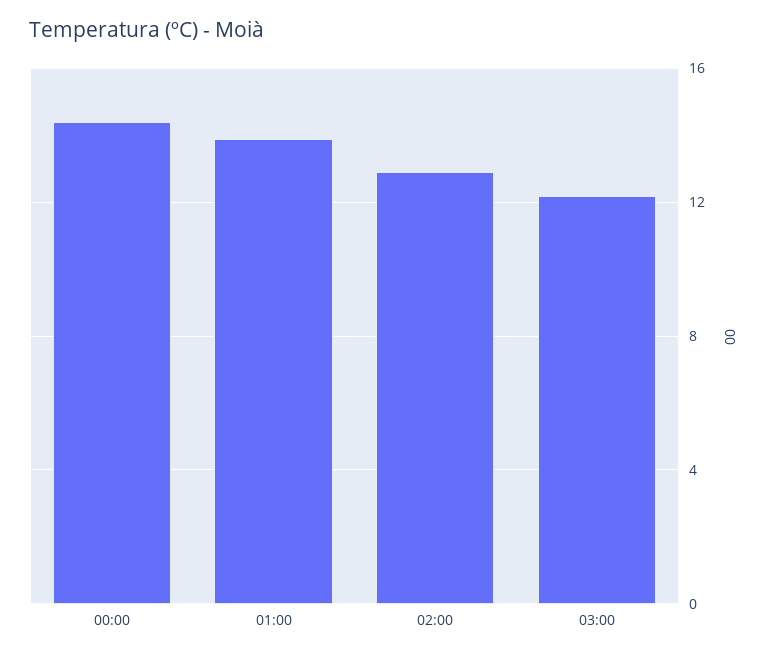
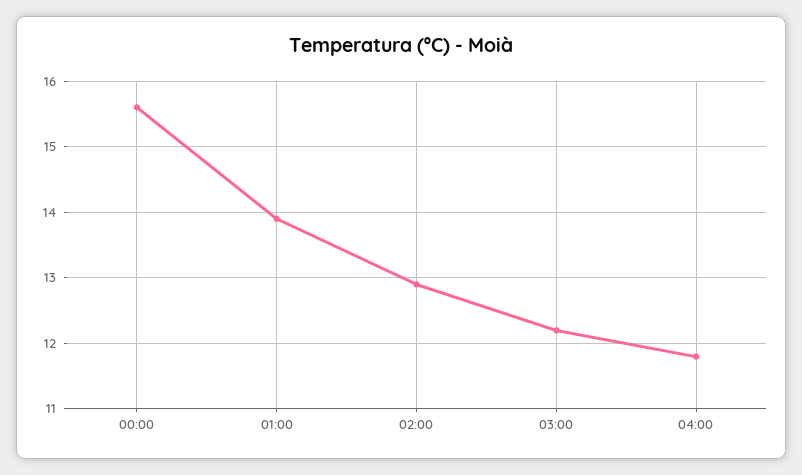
00:00: 14.5 -> 15.6
04:00: none -> 11.8

